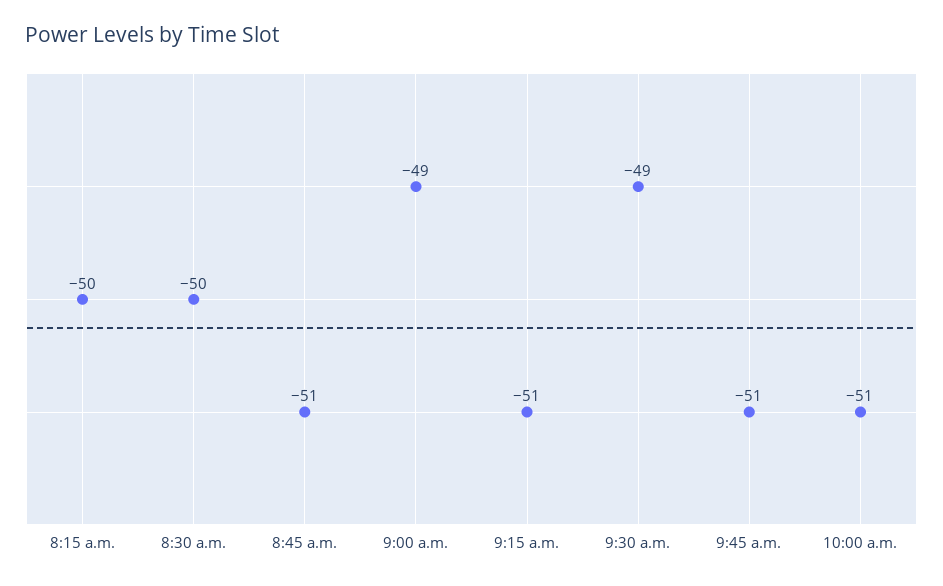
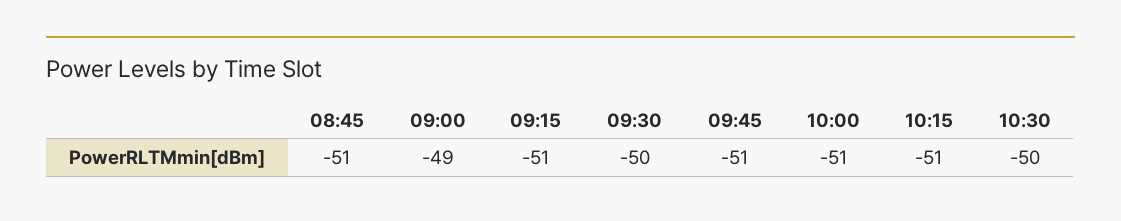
8:15 a.m.: -50 -> none
8:30 a.m.: -50 -> none
9:30 a.m.: -49 -> -50
10:15: none -> -51
10:30: none -> -50

